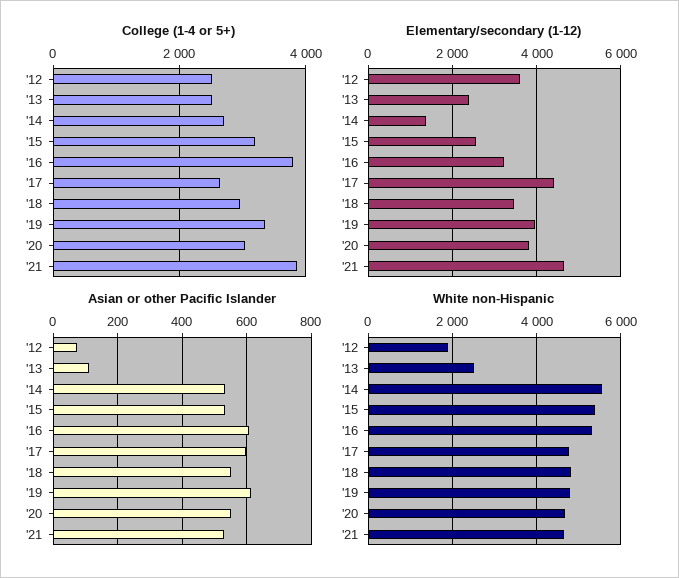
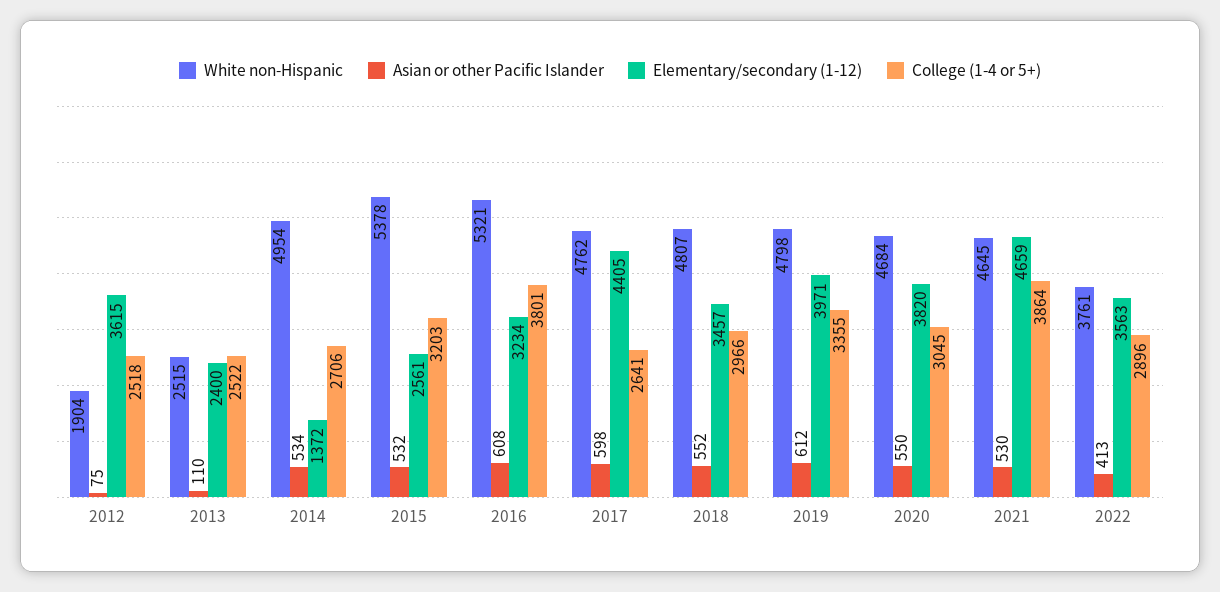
White non-Hispanic, '14: 5600 -> 4954
White non-Hispanic, 2022: none -> 3761
Asian or other Pacific Islander, 2022: none -> 413
Elementary/secondary (1-12), 2022: none -> 3563
College (1-4 or 5+), 2022: none -> 2896

